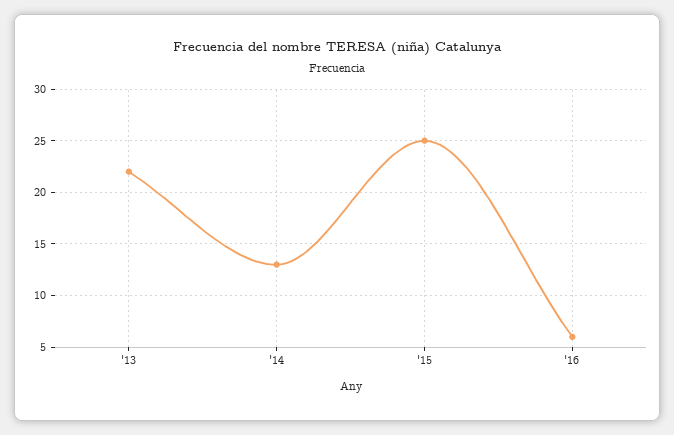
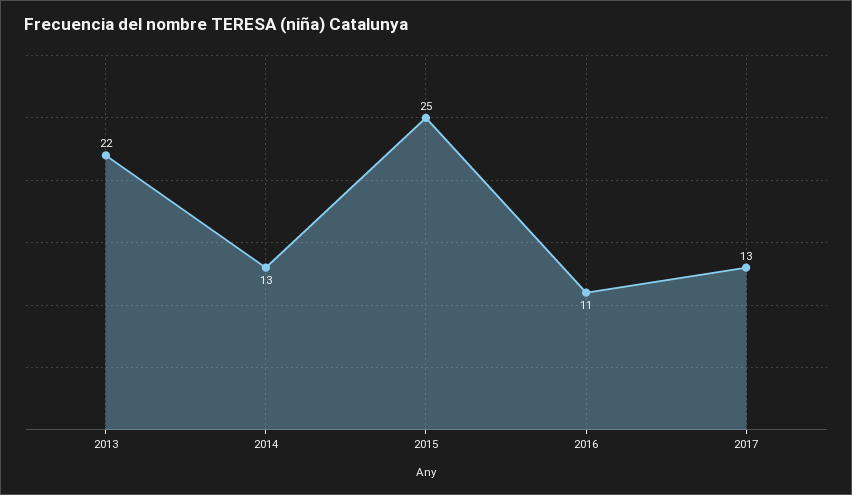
'16: 6 -> 11
2017: none -> 13

